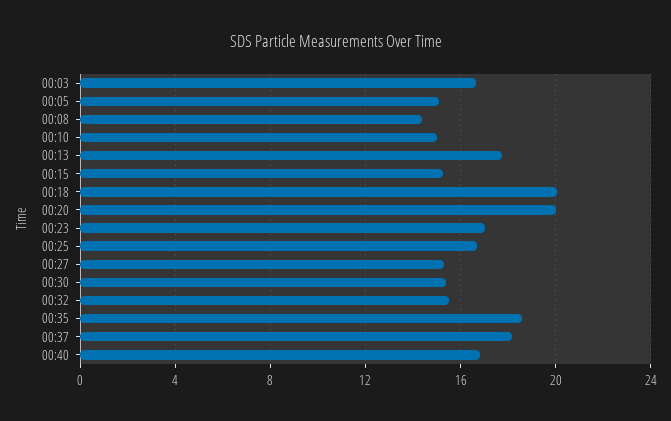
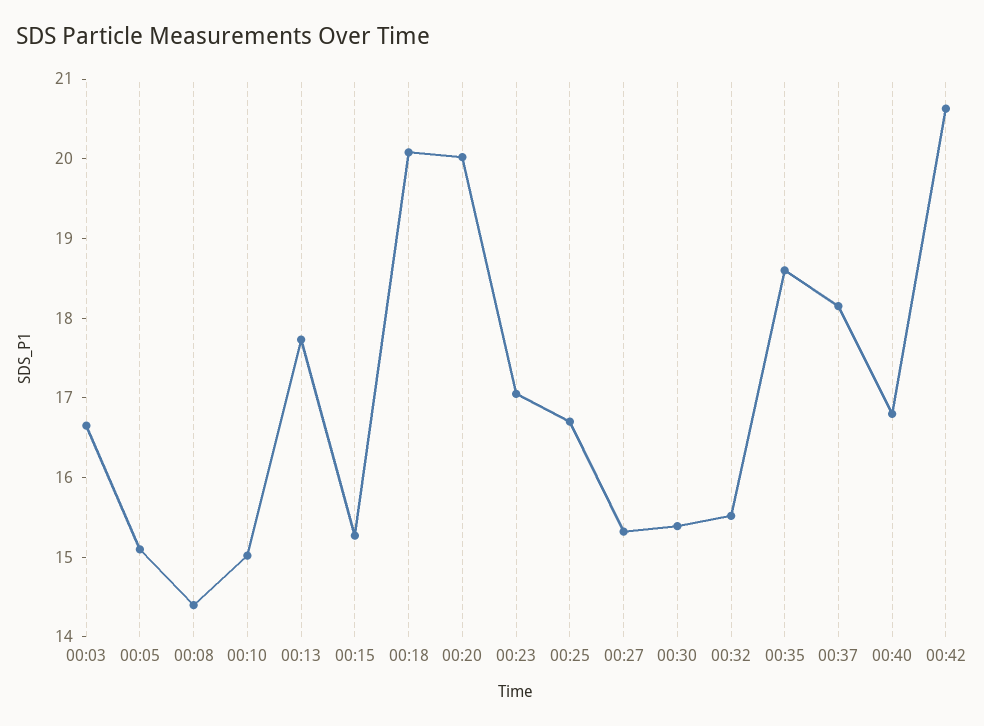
00:42: none -> 20.6

